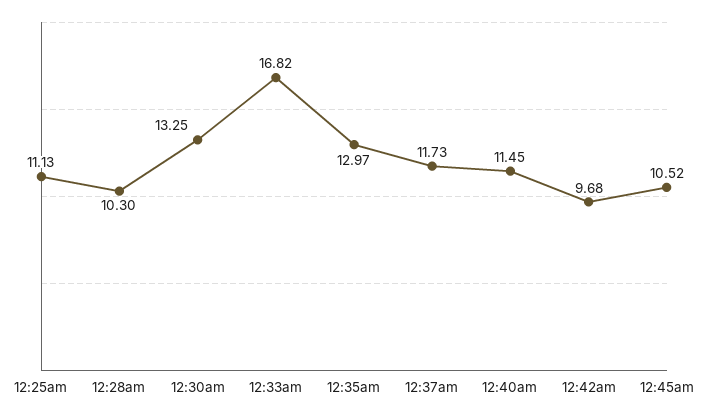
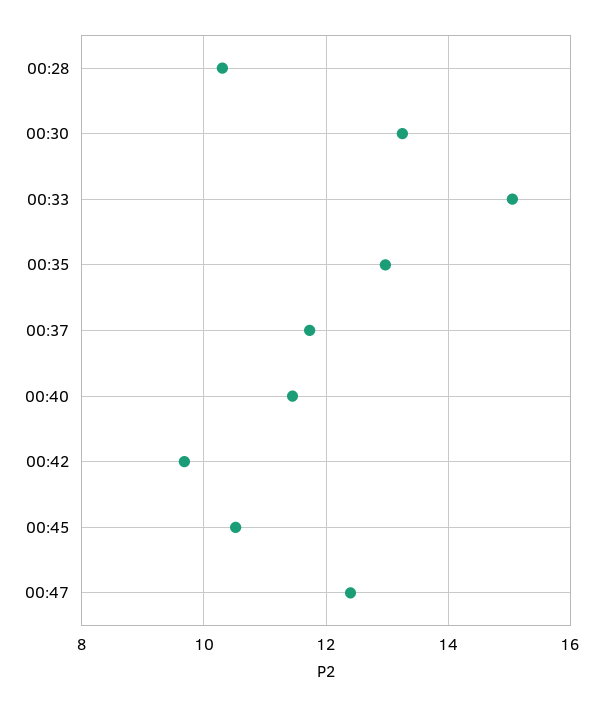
12:25am: 11.13 -> none
12:33am: 16.82 -> 15
00:47: none -> 12.4

